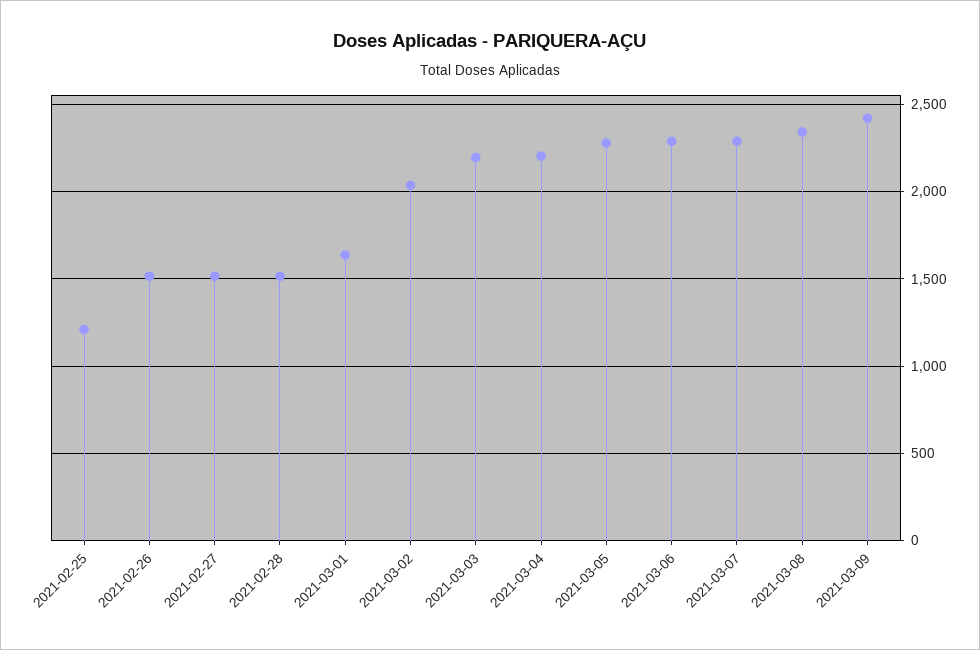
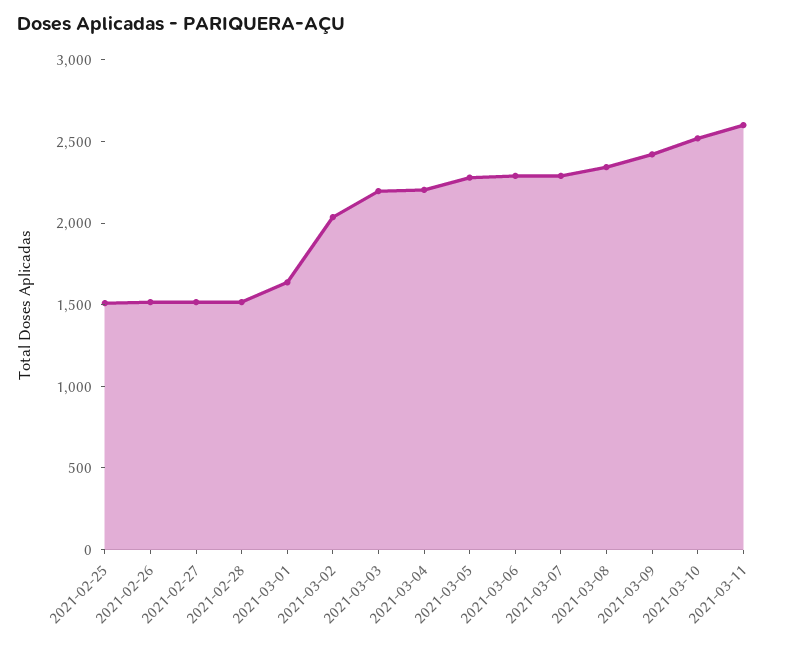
2021-02-25: 1200 -> 1500
2021-03-10: none -> 2500
2021-03-11: none -> 2600

